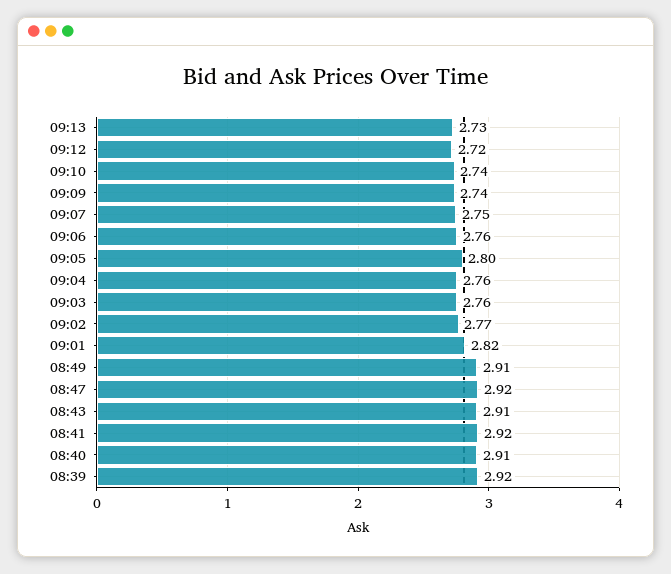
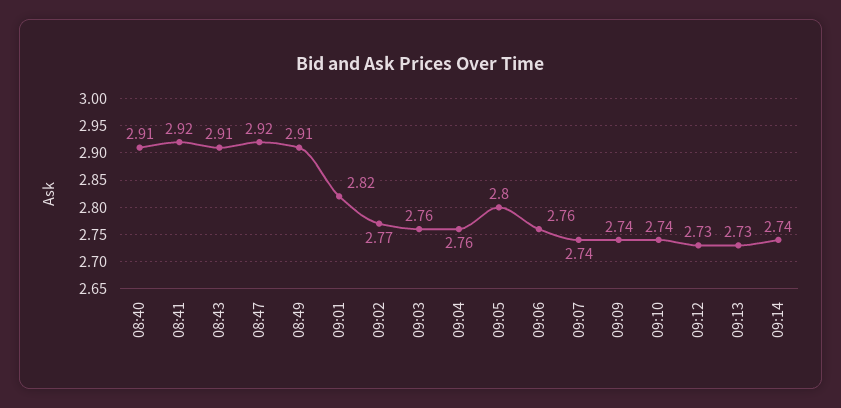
09:12: 2.72 -> 2.73
09:07: 2.75 -> 2.74
08:39: 2.92 -> none
09:14: none -> 2.74

